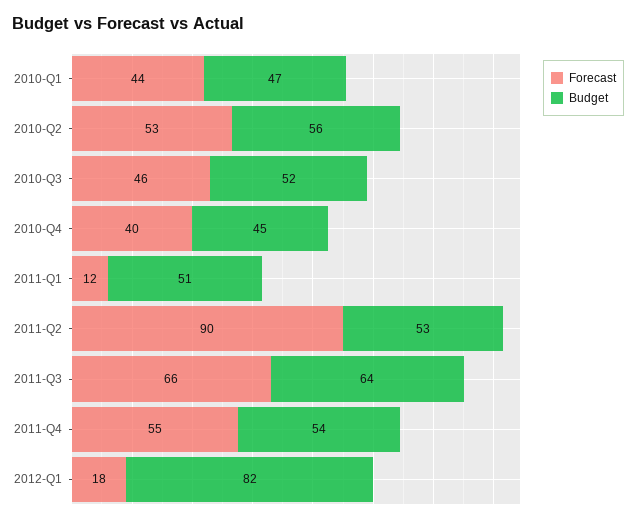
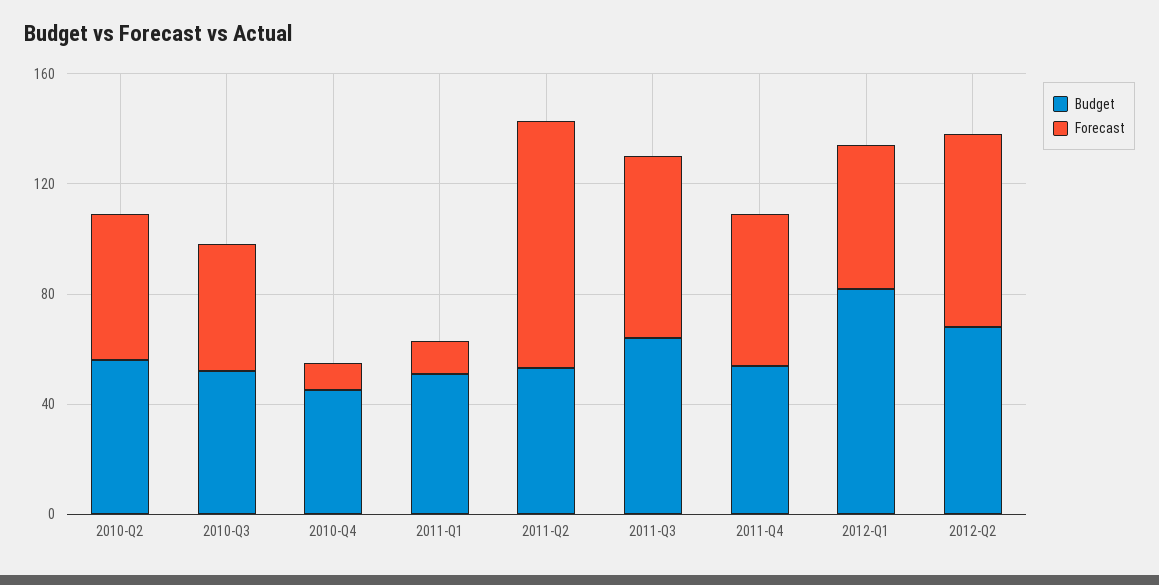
Forecast, 2010-Q1: 44 -> none
Budget, 2010-Q1: 47 -> none
Forecast, 2010-Q4: 40 -> 10
Forecast, 2012-Q1: 18 -> 50
Budget, 2012-Q2: none -> 70
Forecast, 2012-Q2: none -> 70

